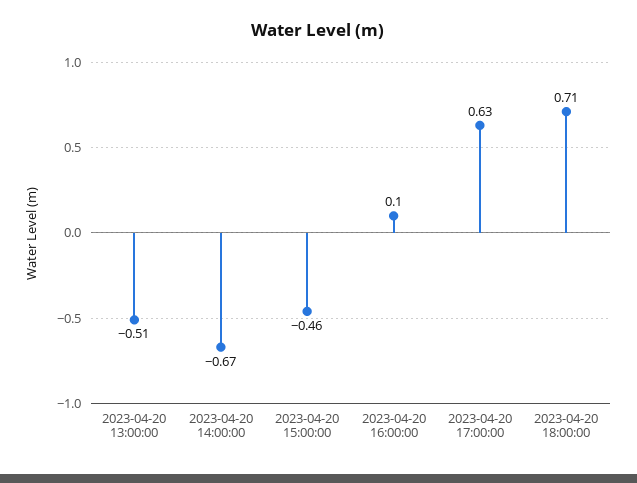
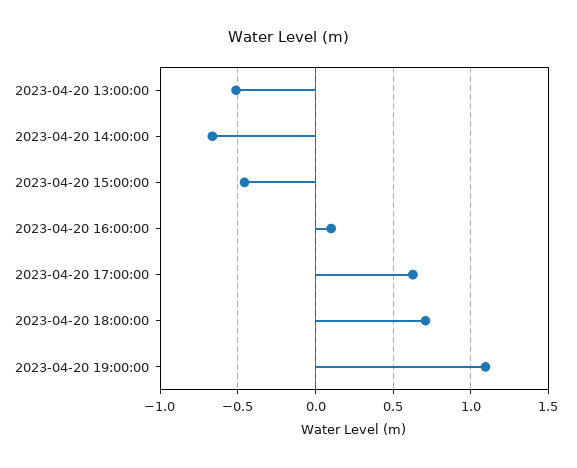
2023-04-20 19:00:00: none -> 1.1

